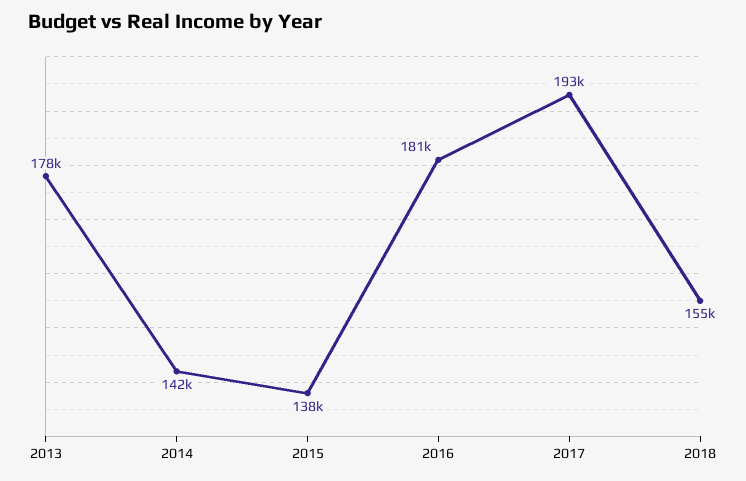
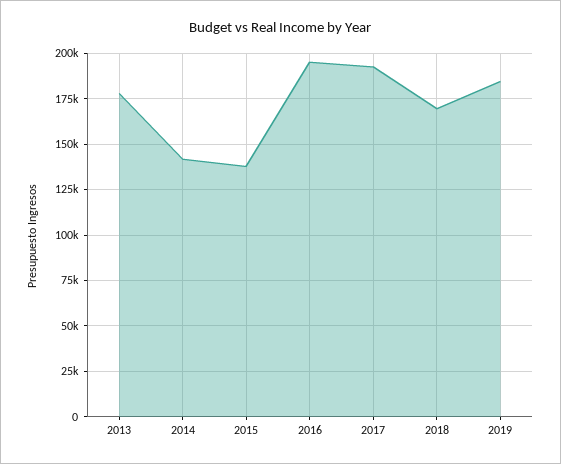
2016: 181000 -> 195000
2018: 155000 -> 170000
2019: none -> 185000

